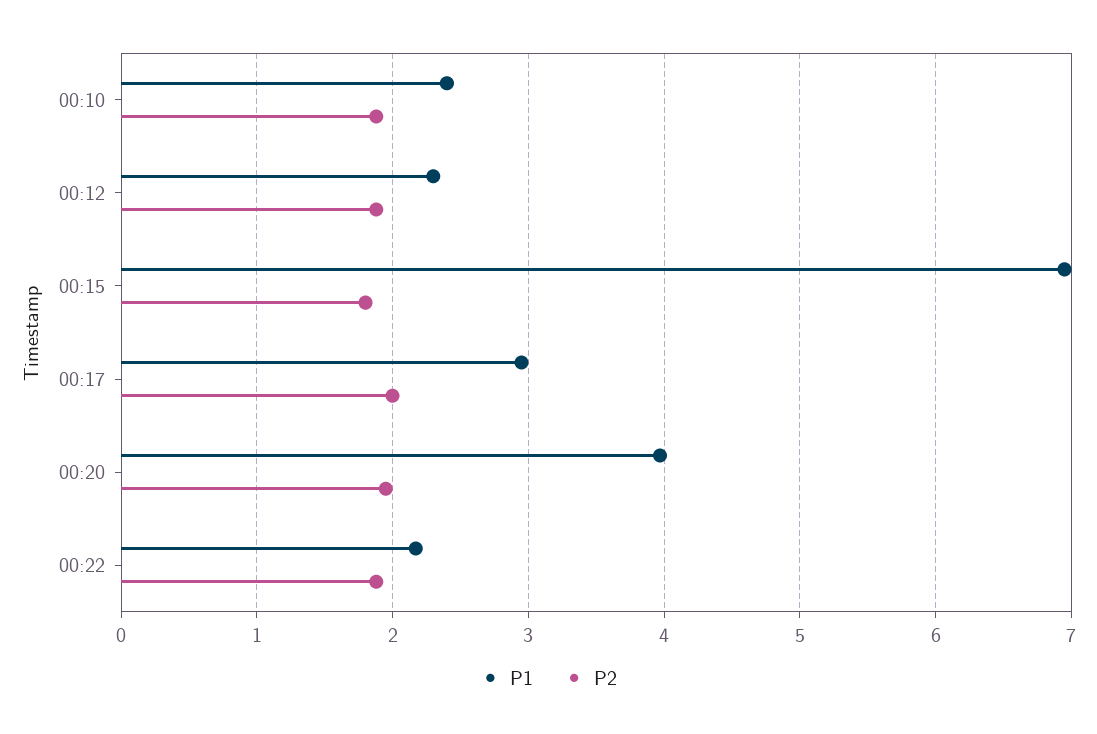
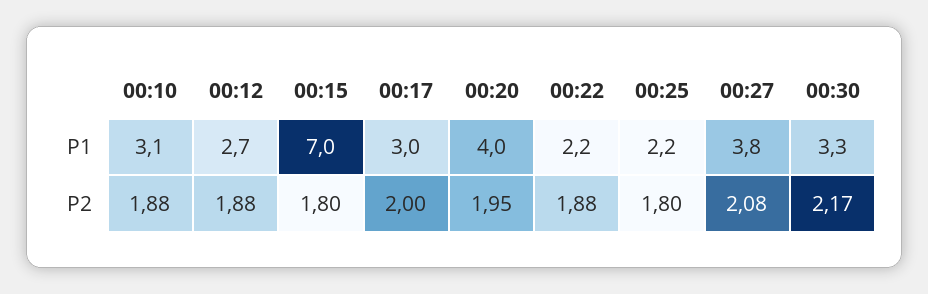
P1, 00:10: 2.4 -> 3.1
P1, 00:12: 2.3 -> 2.7
P1, 00:25: none -> 2.2
P1, 00:27: none -> 3.8
P1, 00:30: none -> 3.3
P2, 00:25: none -> 1.8
P2, 00:27: none -> 2.08
P2, 00:30: none -> 2.17

